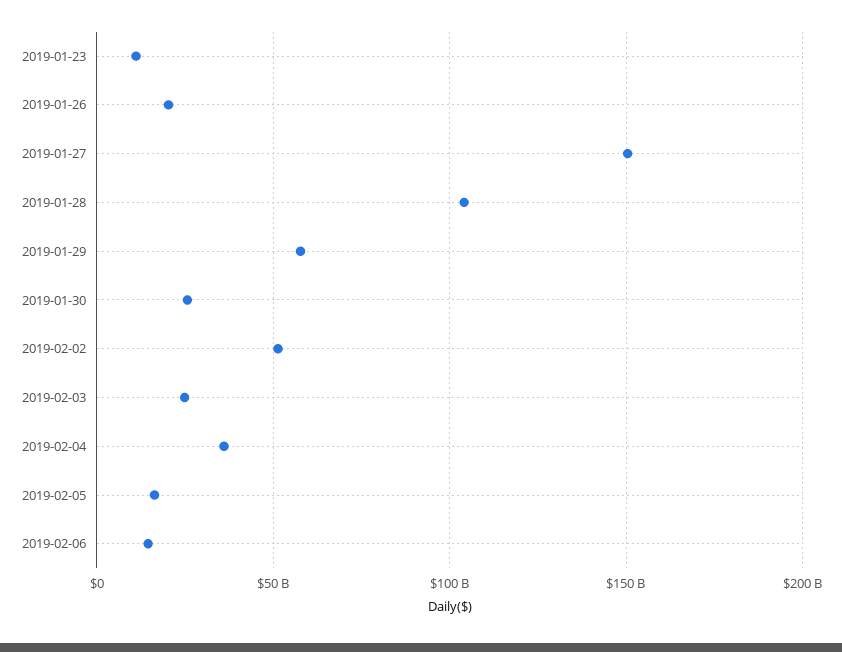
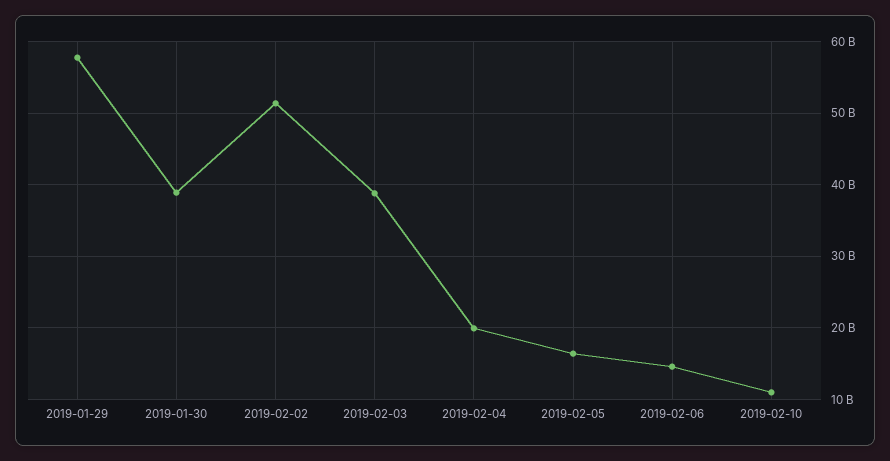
2019-01-23: 10000000000 -> none
2019-01-26: 20000000000 -> none
2019-01-27: 150000000000 -> none
2019-01-28: 105000000000 -> none
2019-01-30: 25000000000 -> 39000000000
2019-02-03: 25000000000 -> 39000000000
2019-02-04: 35000000000 -> 20000000000
2019-02-10: none -> 11000000000

